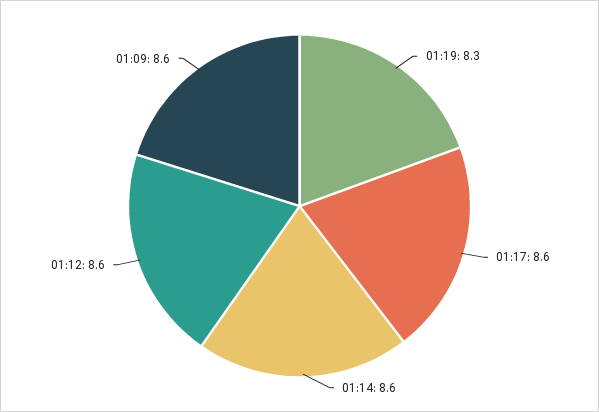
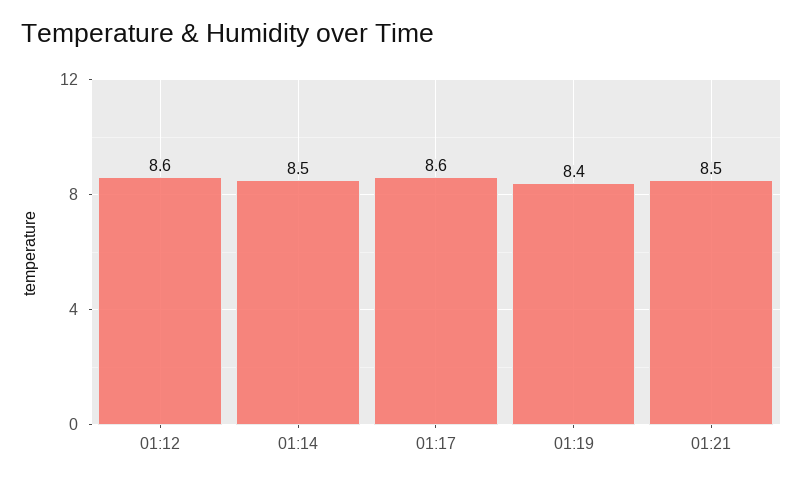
01:19: 8.3 -> 8.4
01:14: 8.6 -> 8.5
01:09: 8.6 -> none
01:21: none -> 8.5

